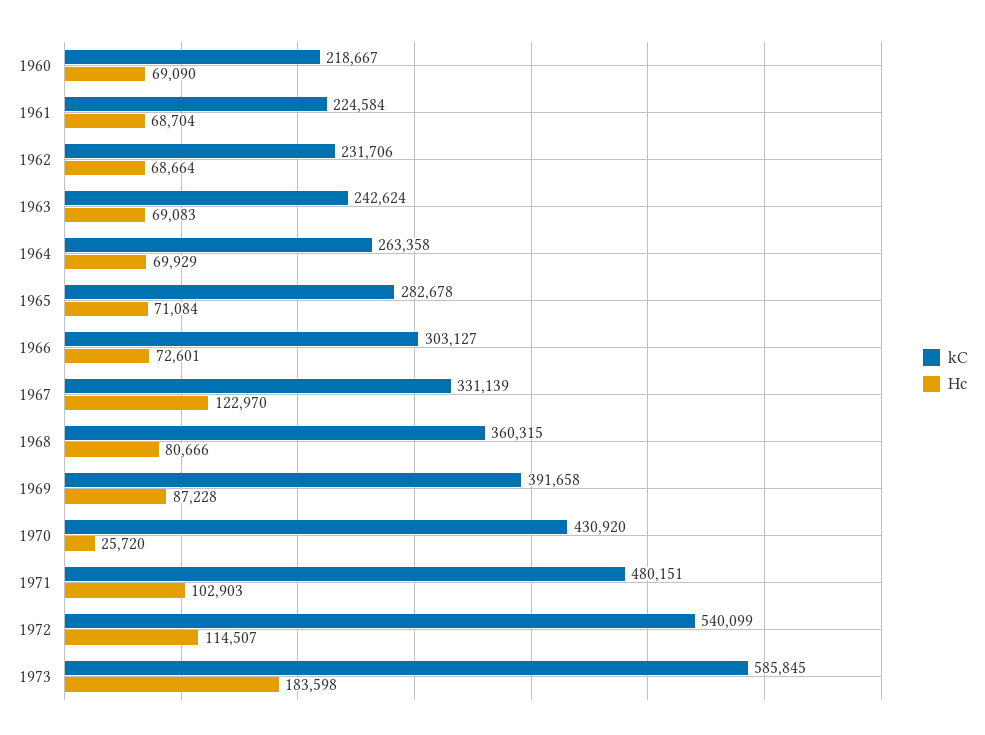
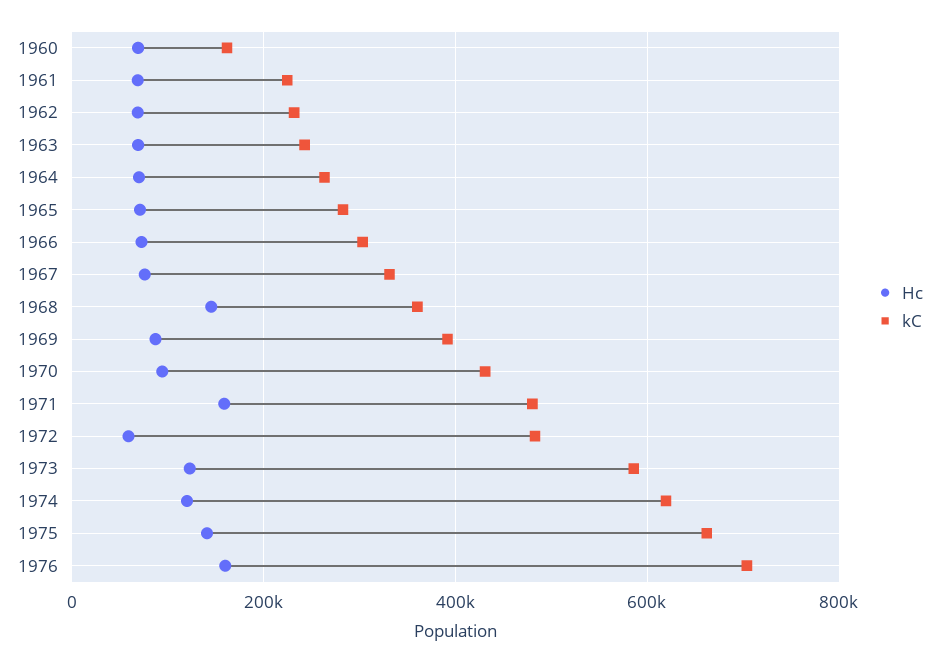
kC, 1960: 218667 -> 160000
Hc, 1967: 122970 -> 80000
Hc, 1968: 80666 -> 140000
Hc, 1970: 25720 -> 100000
Hc, 1971: 102903 -> 160000
kC, 1972: 540099 -> 480000
Hc, 1972: 114507 -> 60000
Hc, 1973: 183598 -> 120000
Hc, 1974: none -> 120000
kC, 1974: none -> 620000
Hc, 1975: none -> 140000
kC, 1975: none -> 660000
Hc, 1976: none -> 160000
kC, 1976: none -> 700000

